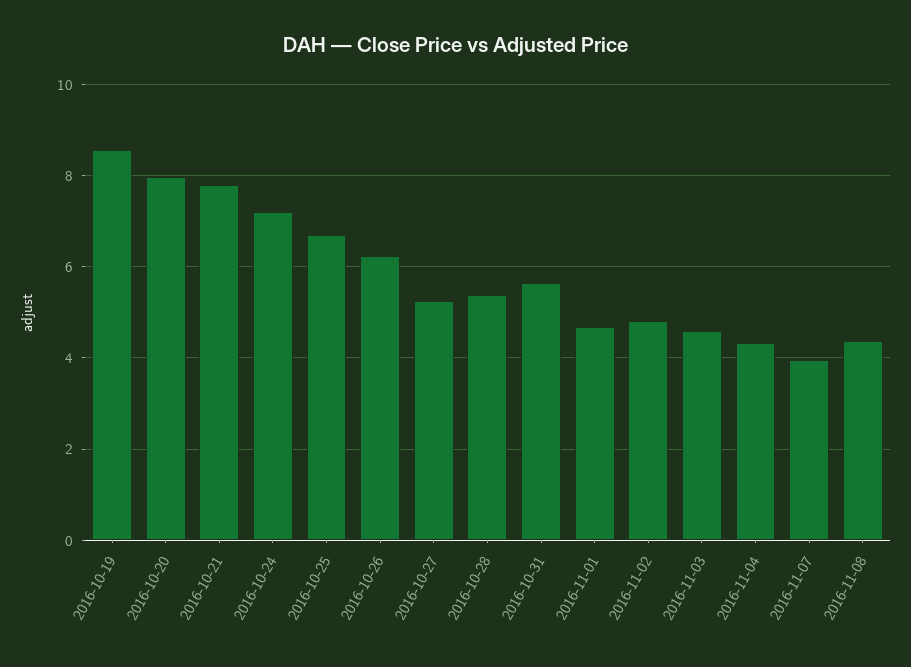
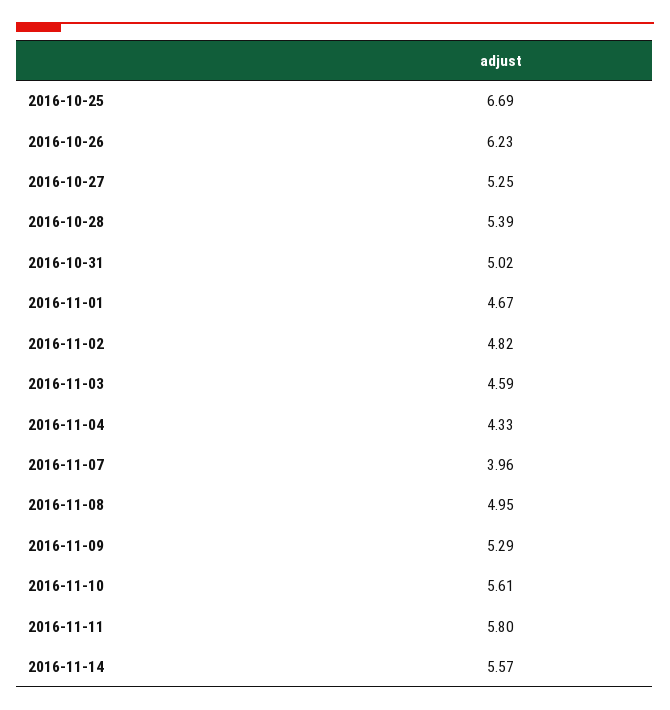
2016-10-19: 8.6 -> none
2016-10-20: 8 -> none
2016-10-21: 7.8 -> none
2016-10-24: 7.2 -> none
2016-10-31: 5.6 -> 5.02
2016-11-08: 4.4 -> 4.95
2016-11-09: none -> 5.29
2016-11-10: none -> 5.61
2016-11-11: none -> 5.8
2016-11-14: none -> 5.57

